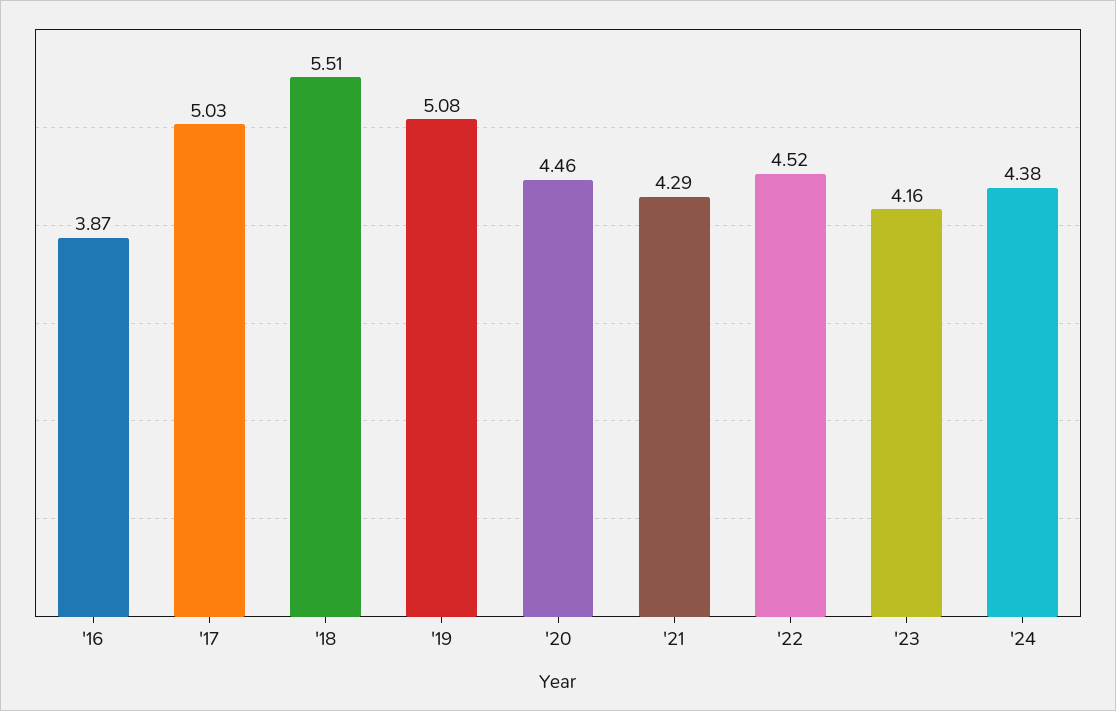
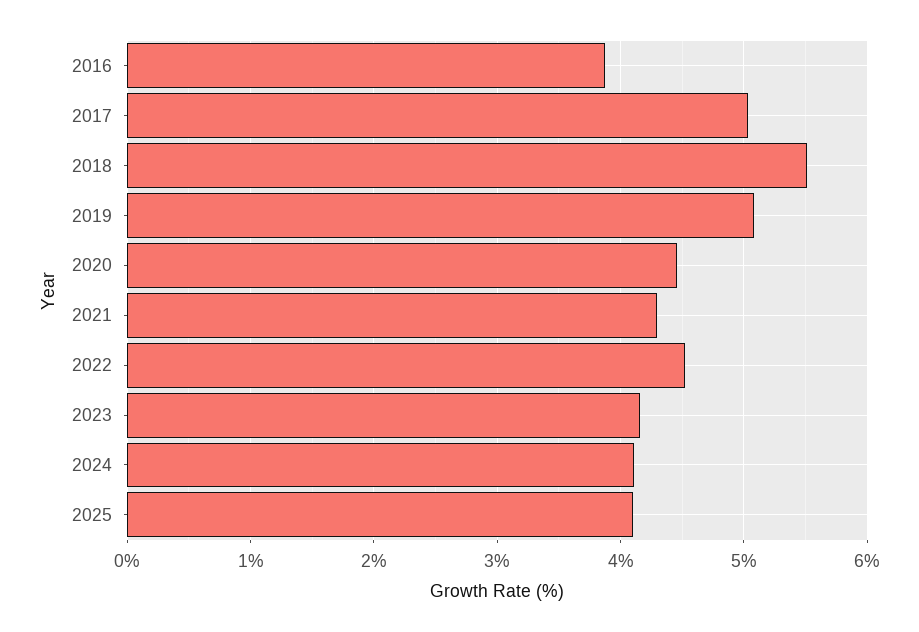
'24: 4.38 -> 4.1
2025: none -> 4.1

